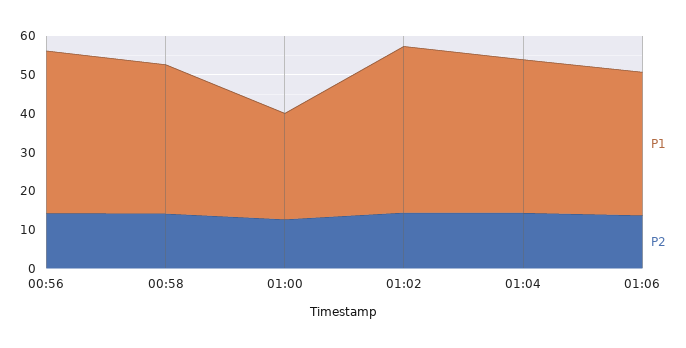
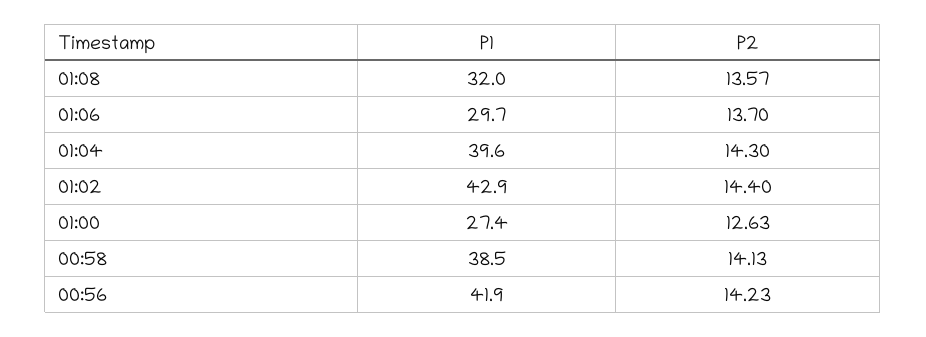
P1, 01:06: 37.5 -> 29.7
P1, 01:08: none -> 32
P2, 01:08: none -> 13.57

